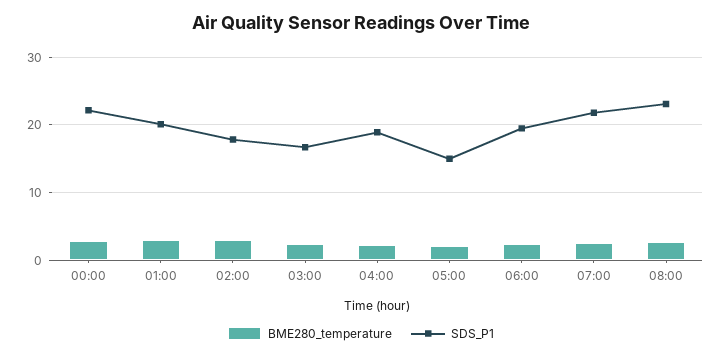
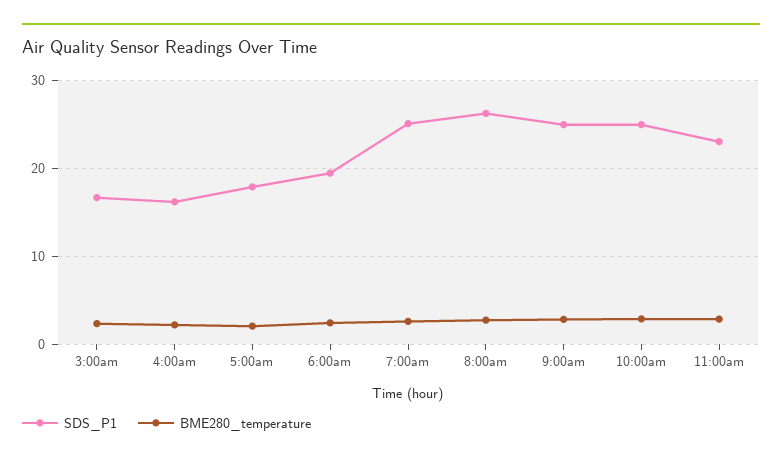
BME280_temperature, 00:00: 3 -> none
SDS_P1, 00:00: 22 -> none
BME280_temperature, 01:00: 3 -> none
SDS_P1, 01:00: 20 -> none
BME280_temperature, 02:00: 3 -> none
SDS_P1, 02:00: 18 -> none
SDS_P1, 04:00: 19 -> 16
SDS_P1, 05:00: 15 -> 18
SDS_P1, 07:00: 22 -> 25
SDS_P1, 08:00: 23 -> 26
SDS_P1, 9:00am: none -> 25
BME280_temperature, 9:00am: none -> 3
SDS_P1, 10:00am: none -> 25
BME280_temperature, 10:00am: none -> 3
SDS_P1, 11:00am: none -> 23
BME280_temperature, 11:00am: none -> 3

